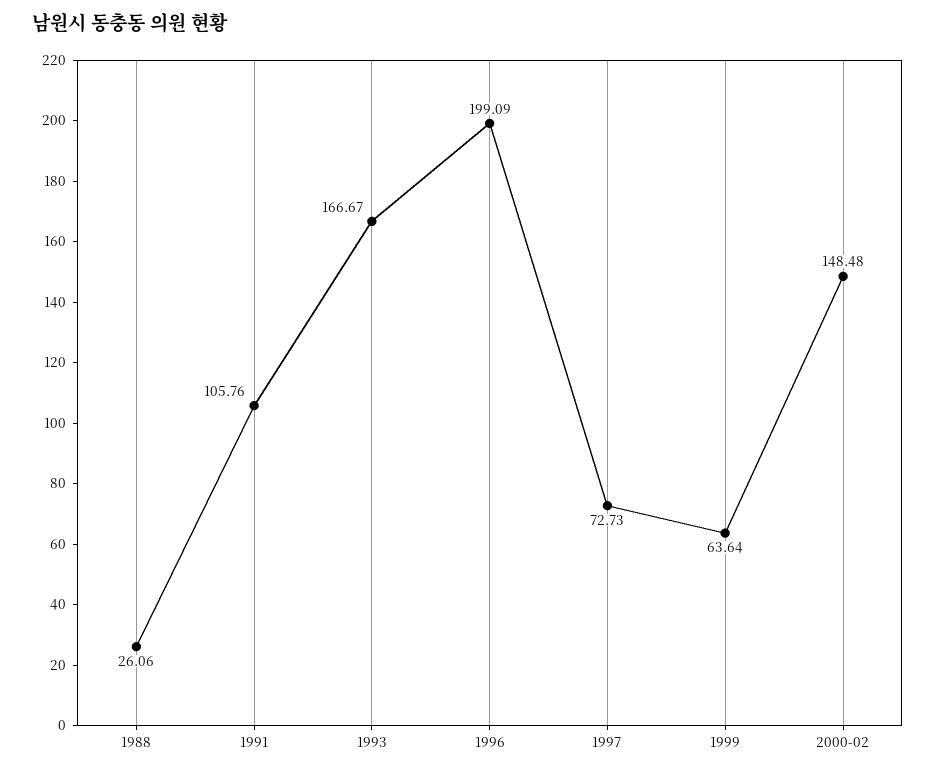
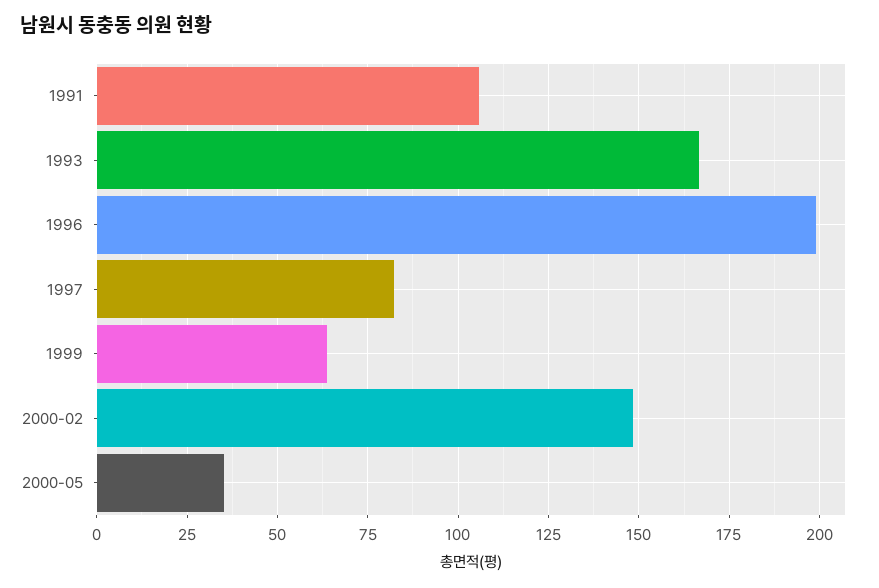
1988: 26.06 -> none
1997: 72.73 -> 82.5
2000-05: none -> 35

